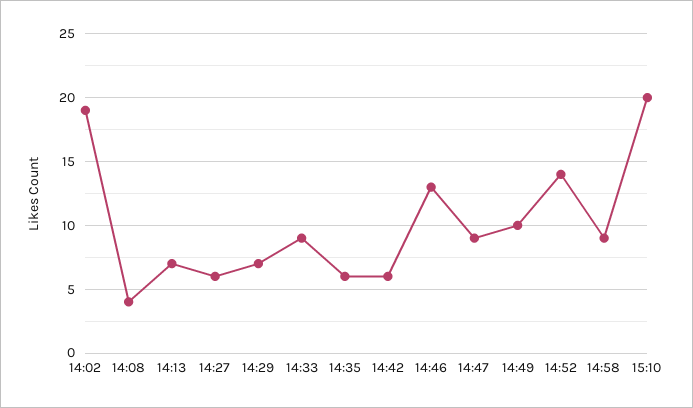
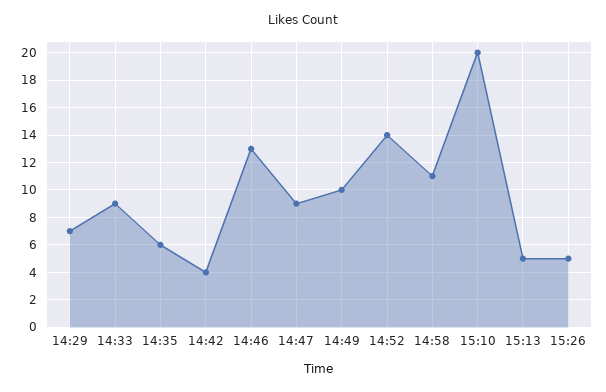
14:02: 19 -> none
14:08: 4 -> none
14:13: 7 -> none
14:27: 6 -> none
14:42: 6 -> 4
14:58: 9 -> 11
15:13: none -> 5
15:26: none -> 5

